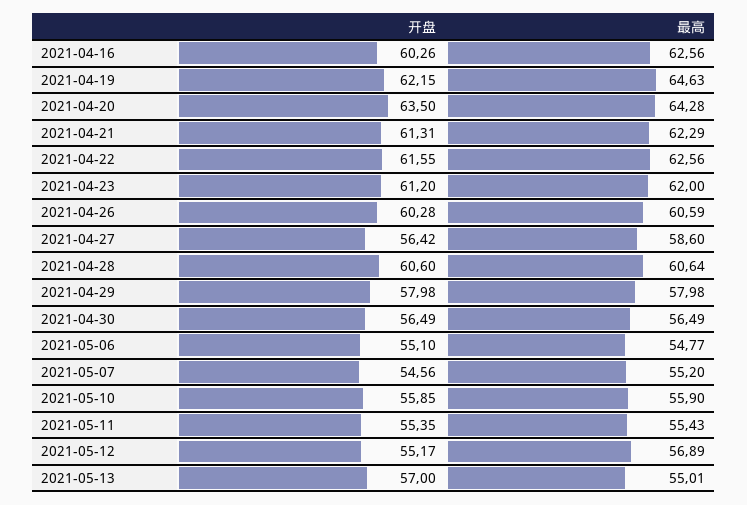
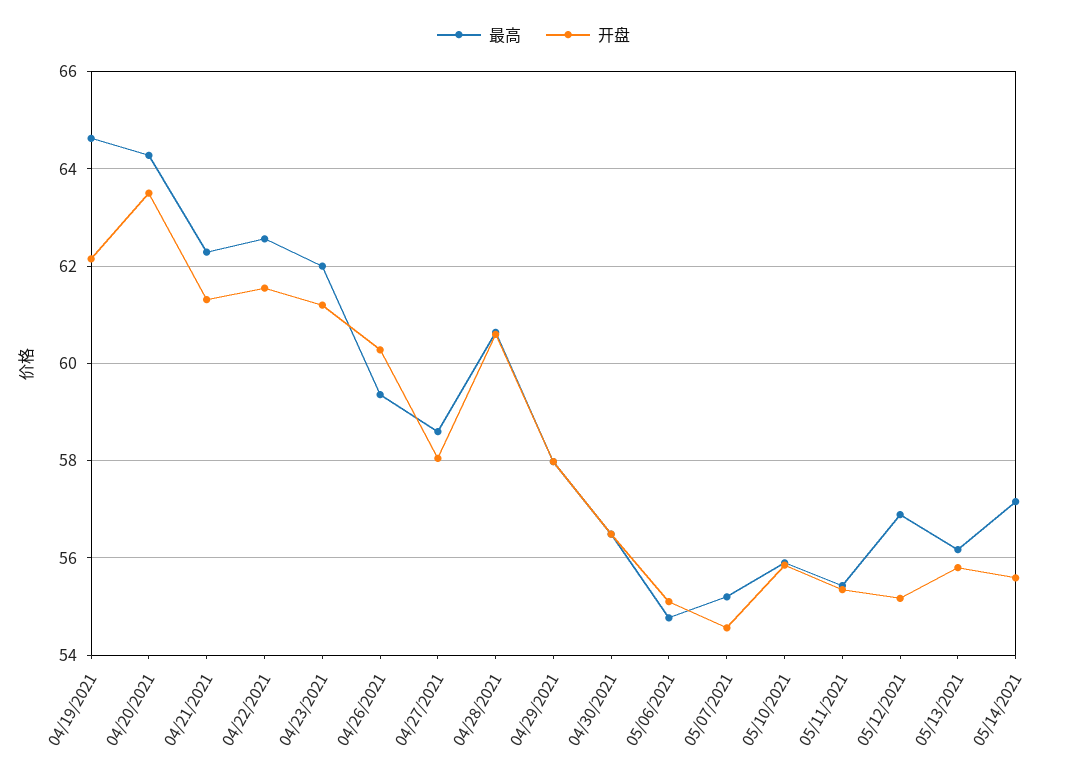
开盘, 2021-04-16: 60.26 -> none
最高, 2021-04-16: 62.56 -> none
最高, 2021-04-26: 60.59 -> 59.4
开盘, 2021-04-27: 56.42 -> 58
开盘, 2021-05-13: 57 -> 55.8
最高, 2021-05-13: 55.01 -> 56.2
最高, 05/14/2021: none -> 57.2
开盘, 05/14/2021: none -> 55.6

